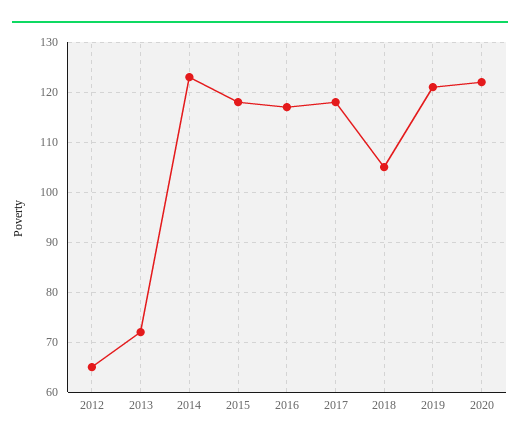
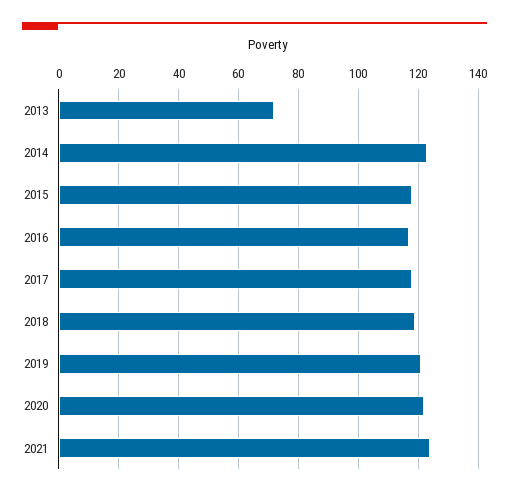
2012: 65 -> none
2018: 105 -> 120
2021: none -> 125

